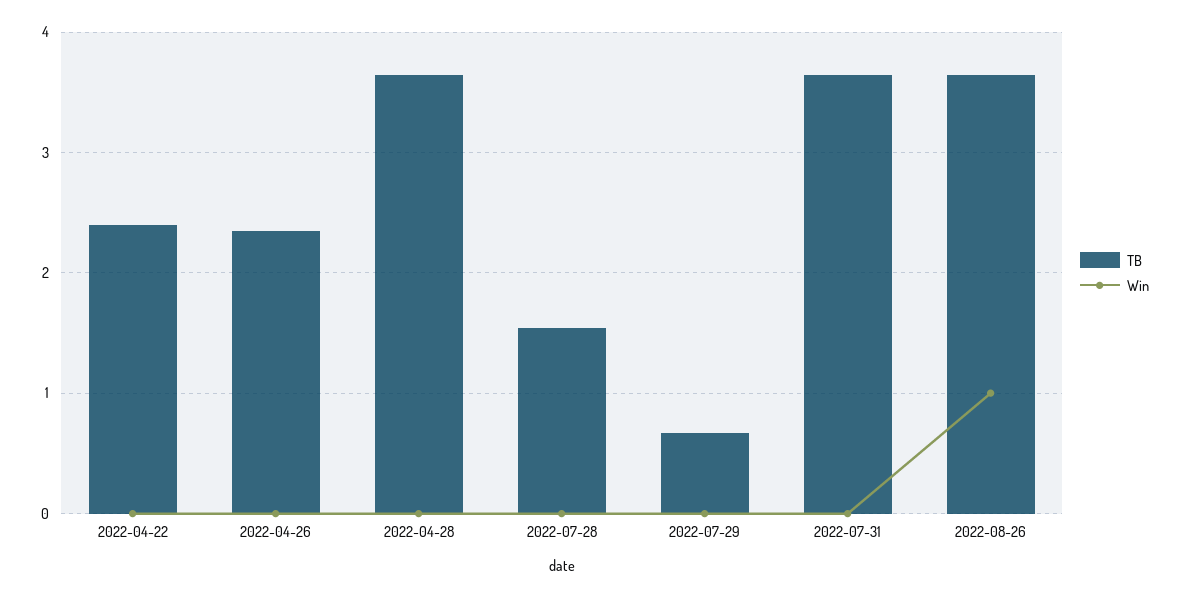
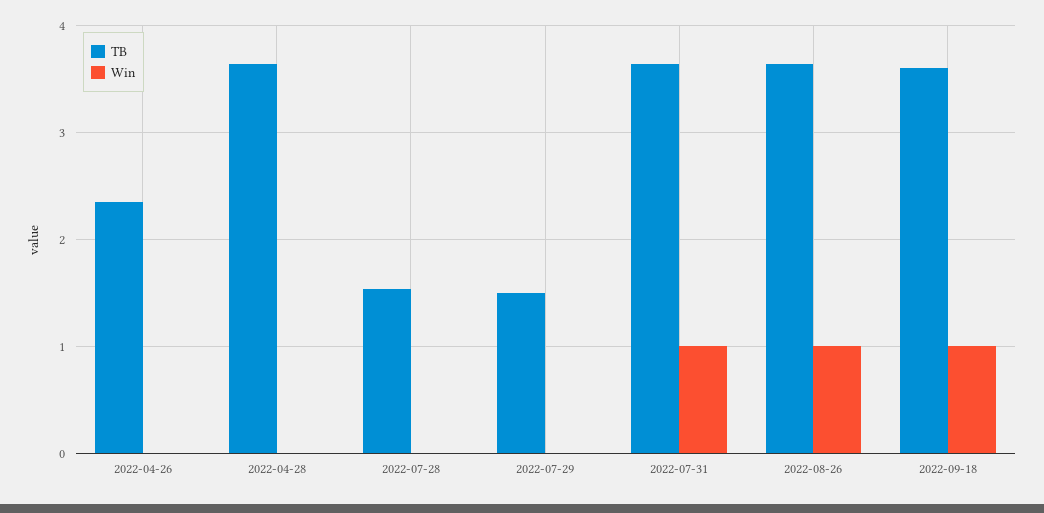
TB, 2022-04-22: 2.4 -> none
Win, 2022-04-22: 0 -> none
TB, 2022-07-29: 0.7 -> 1.5
Win, 2022-07-31: 0 -> 1
TB, 2022-09-18: none -> 3.6
Win, 2022-09-18: none -> 1

